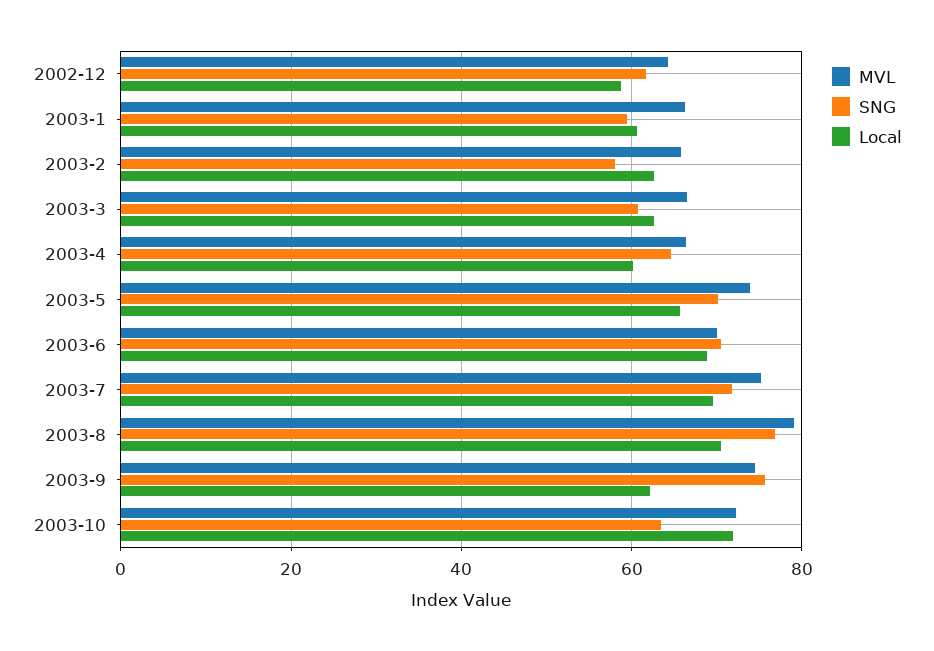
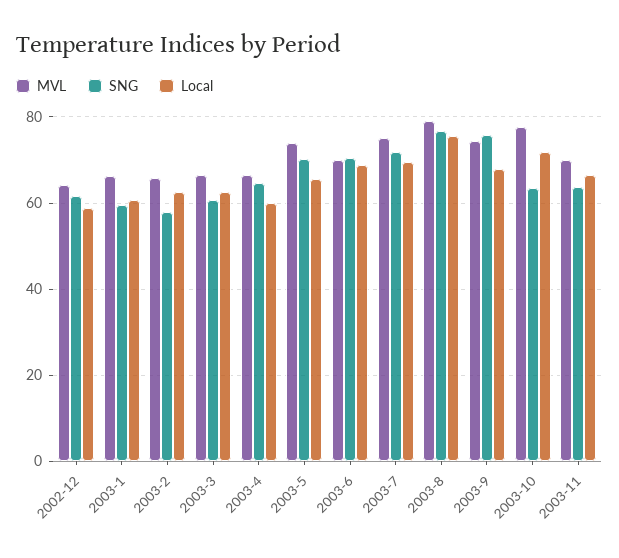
Local, 2003-8: 70 -> 76
Local, 2003-9: 62 -> 68
MVL, 2003-10: 72 -> 78
MVL, 2003-11: none -> 70
SNG, 2003-11: none -> 64
Local, 2003-11: none -> 66

